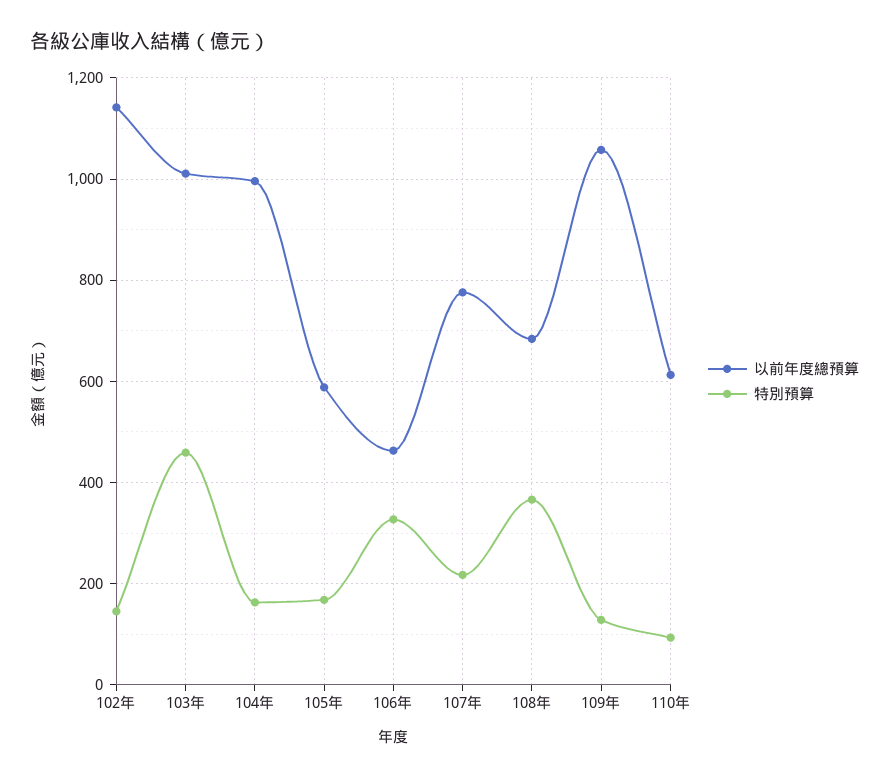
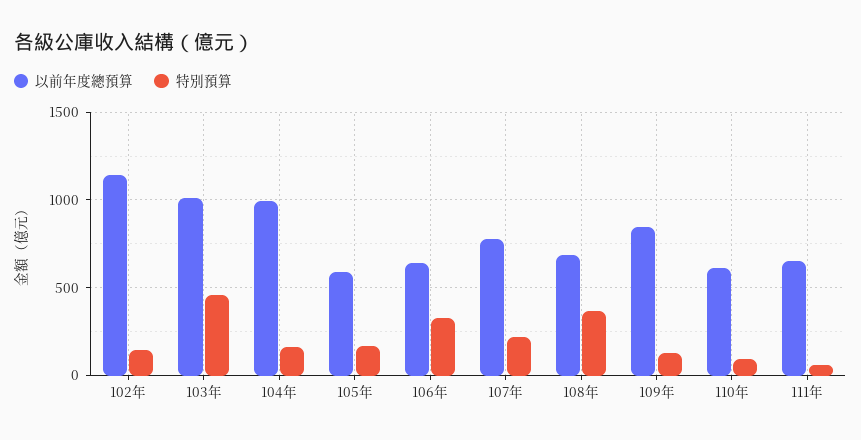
以前年度總預算, 106年: 460 -> 650
以前年度總預算, 109年: 1060 -> 850
以前年度總預算, 111年: none -> 650
特別預算, 111年: none -> 50

